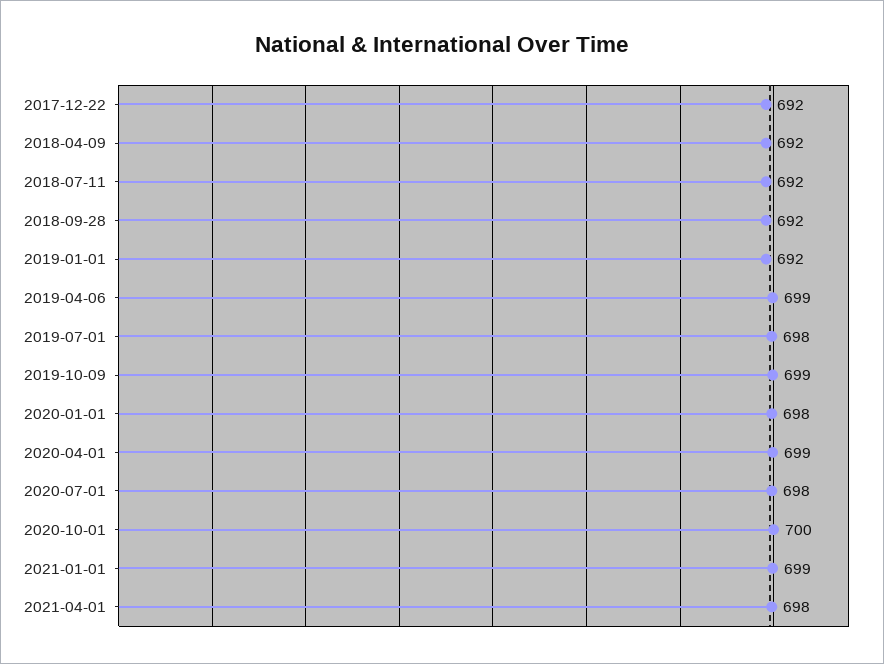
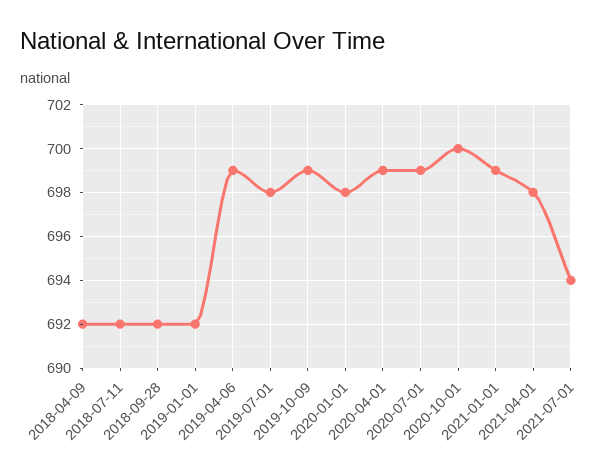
2017-12-22: 692 -> none
2020-07-01: 698 -> 699
2021-07-01: none -> 694

